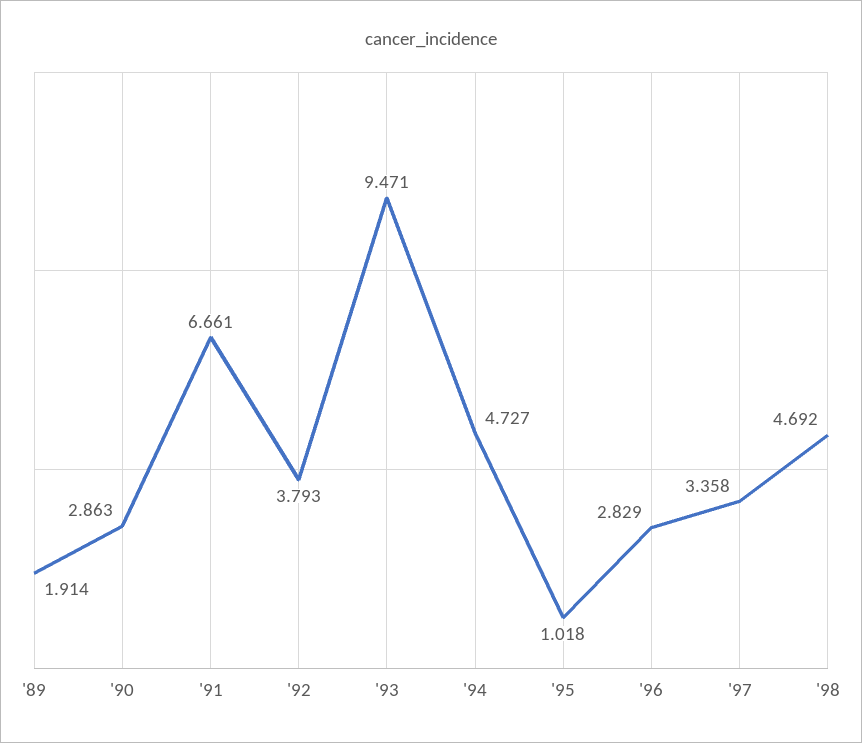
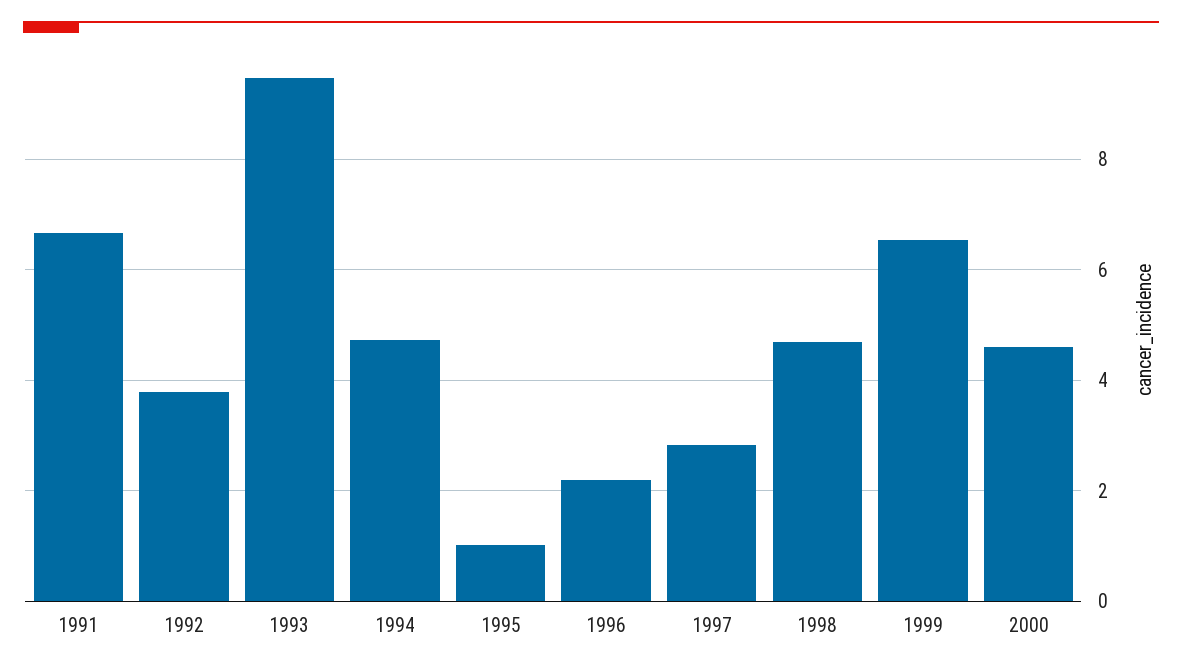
'89: 1.914 -> none
'90: 2.863 -> none
'96: 2.829 -> 2.2
'97: 3.358 -> 2.8
1999: none -> 6.6
2000: none -> 4.6

